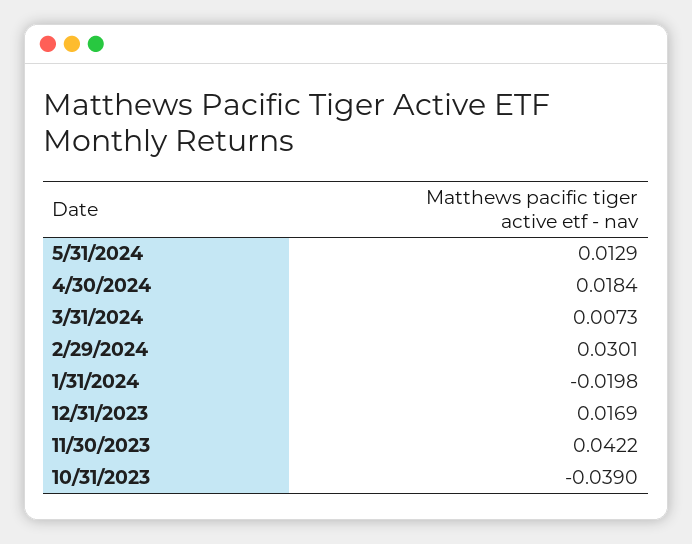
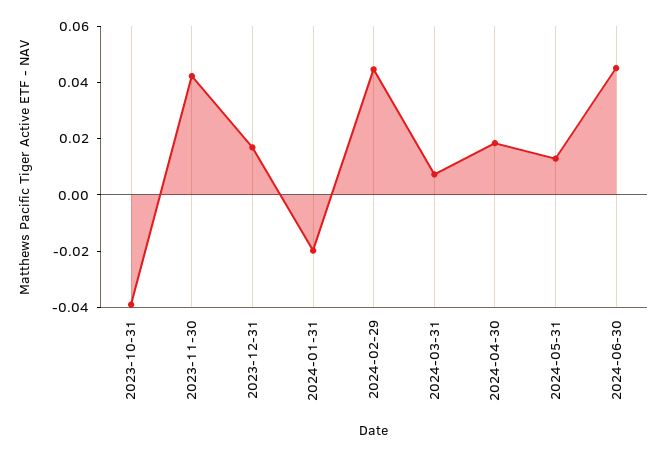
2/29/2024: 0.0301 -> 0.045
2024-06-30: none -> 0.045

